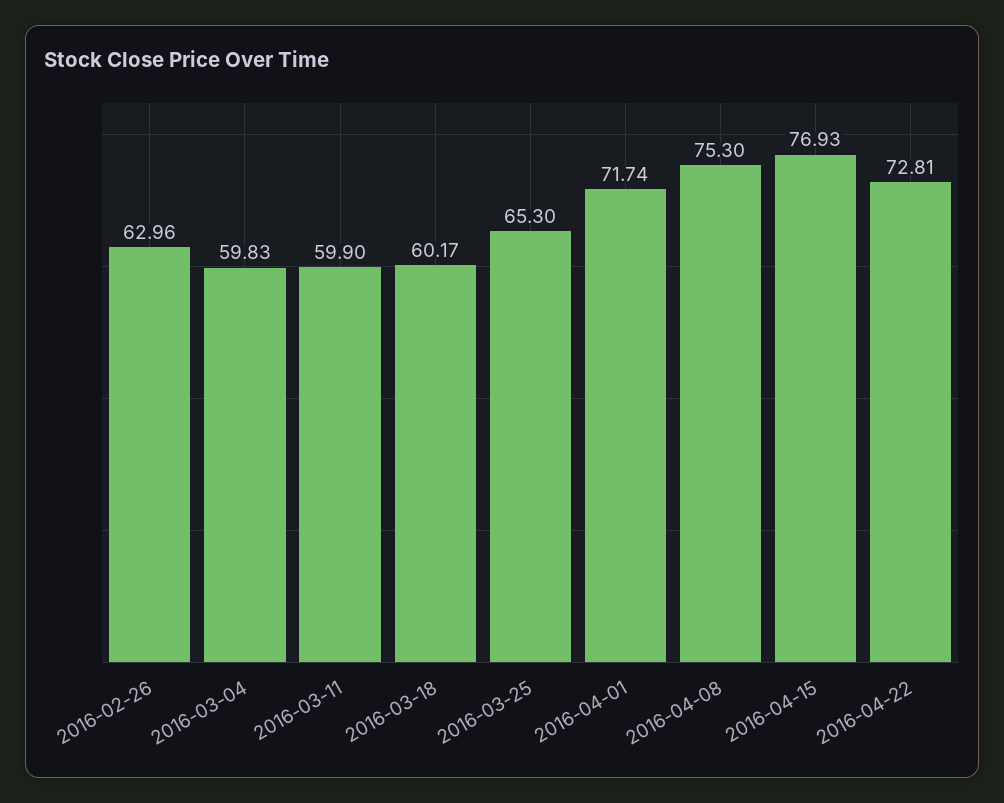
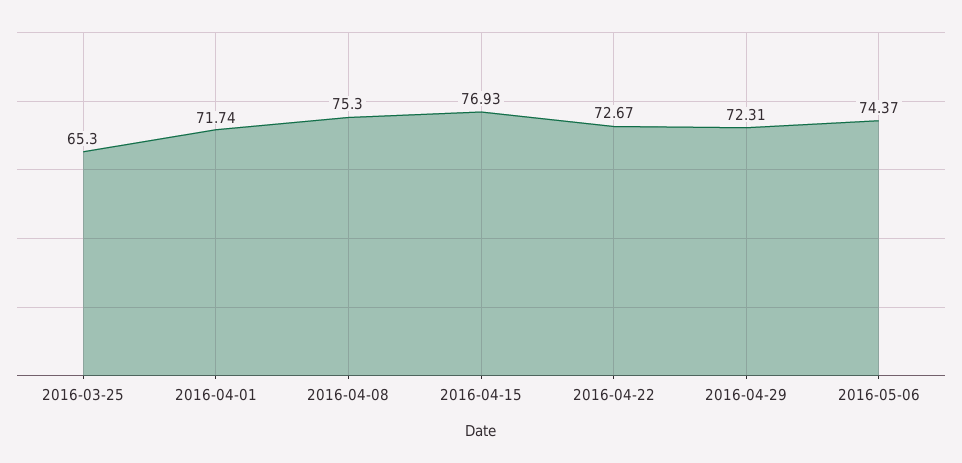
2016-02-26: 62.96 -> none
2016-03-04: 59.83 -> none
2016-03-11: 59.9 -> none
2016-03-18: 60.17 -> none
2016-04-22: 72.81 -> 72.67
2016-04-29: none -> 72.31
2016-05-06: none -> 74.37

